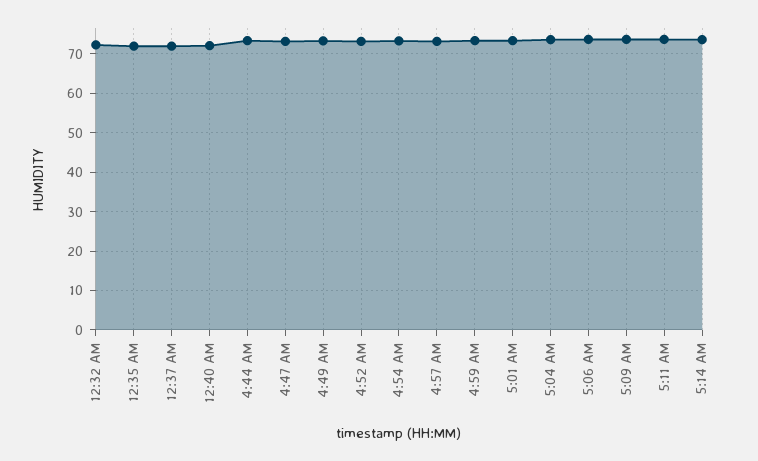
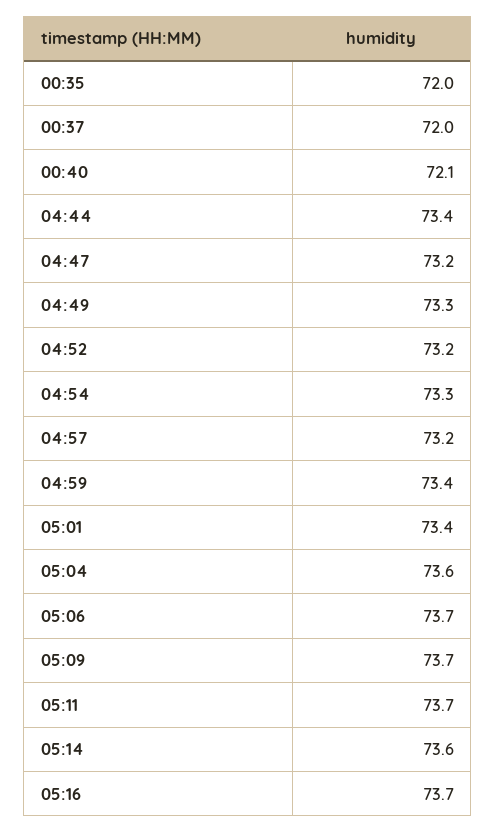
12:32 AM: 72 -> none
05:16: none -> 73.7

